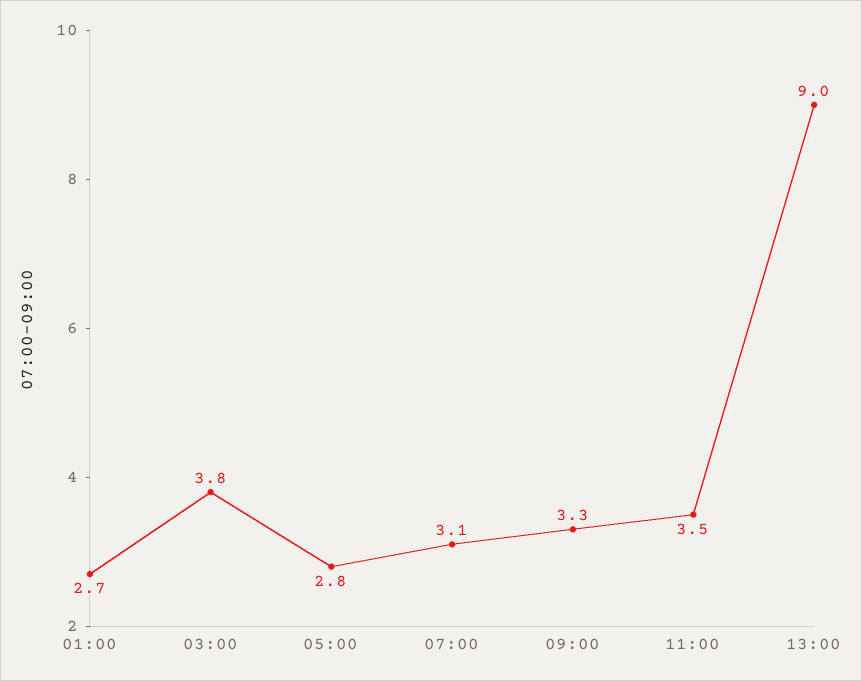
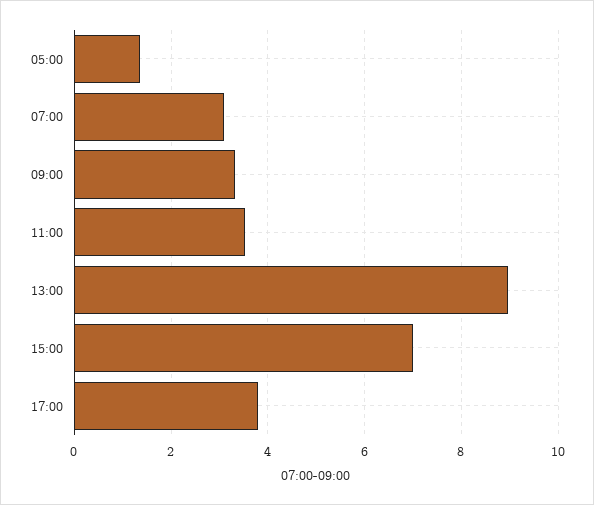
01:00: 2.7 -> none
03:00: 3.8 -> none
05:00: 2.8 -> 1.4
15:00: none -> 7
17:00: none -> 3.8

